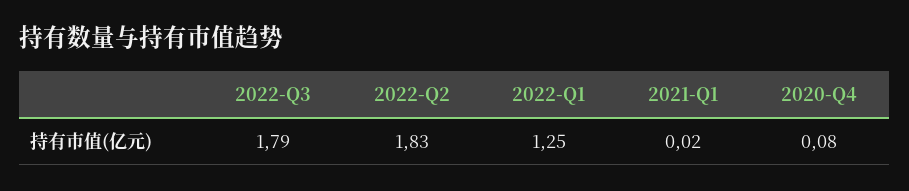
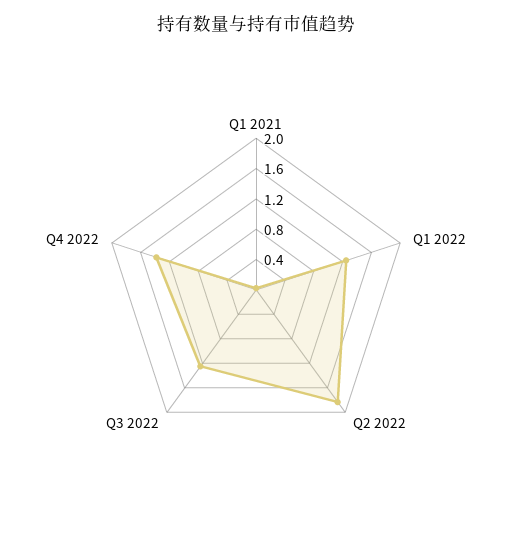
2022-Q3: 1.79 -> 1.2
2020-Q4: 0.08 -> none
Q4 2022: none -> 1.4

